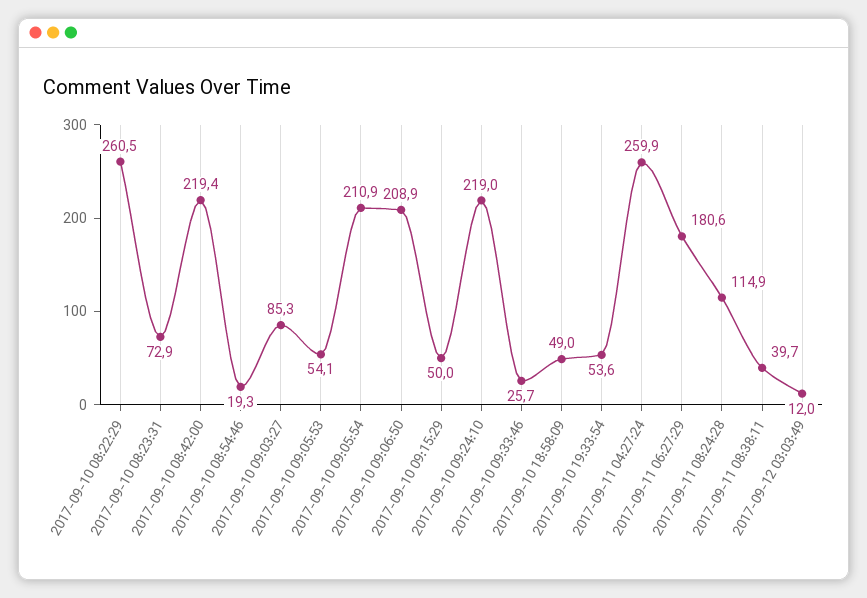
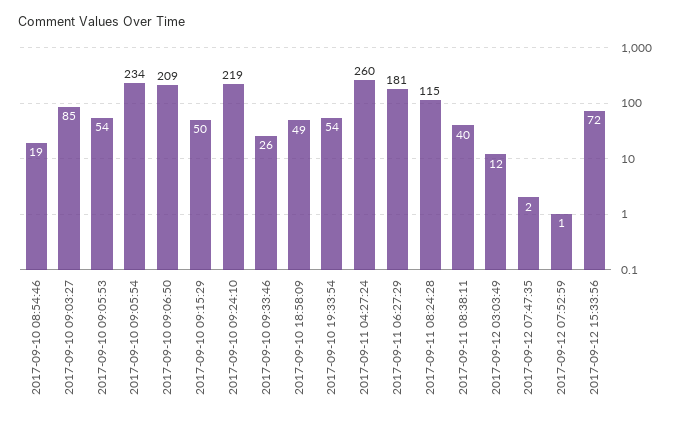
2017-09-10 08:22:29: 260.5 -> none
2017-09-10 08:23:31: 72.9 -> none
2017-09-10 08:42:00: 219.4 -> none
2017-09-10 09:05:54: 210.9 -> 234
2017-09-12 07:47:35: none -> 2
2017-09-12 07:52:59: none -> 1
2017-09-12 15:33:56: none -> 72

